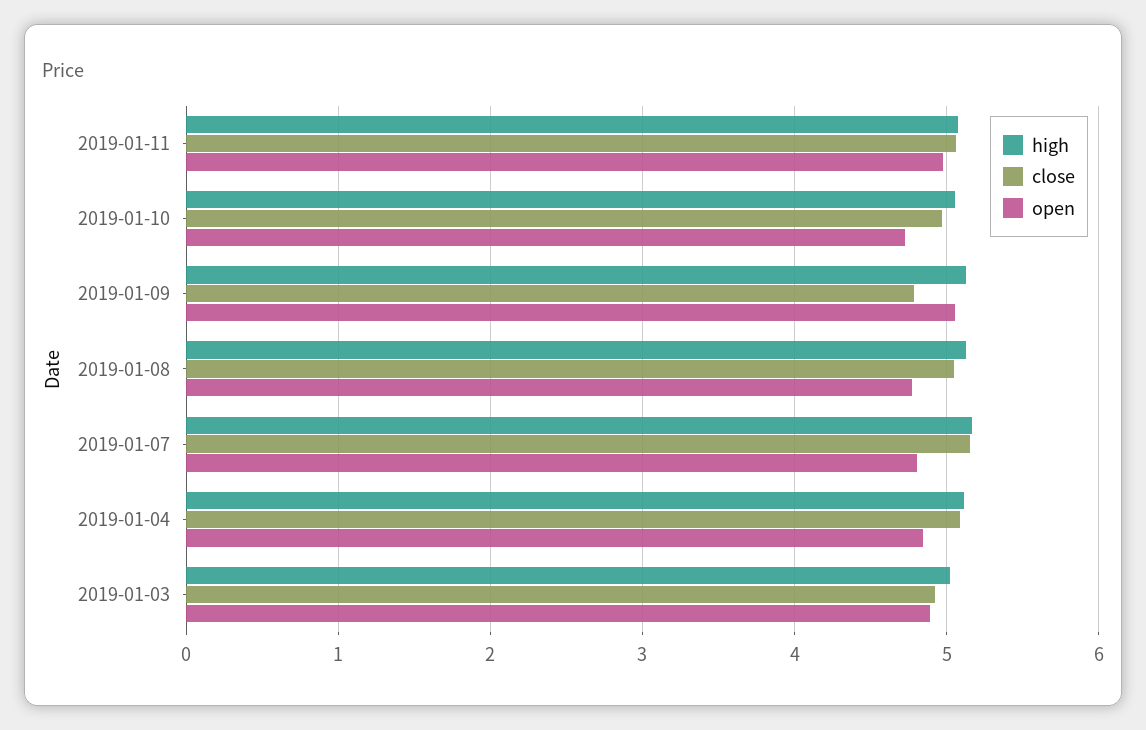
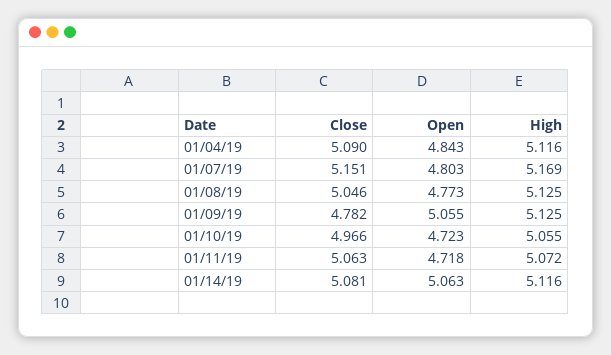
open, 2019-01-11: 5 -> 4.718
high, 2019-01-03: 5 -> none
close, 2019-01-03: 4.9 -> none
open, 2019-01-03: 4.9 -> none
close, 01/14/19: none -> 5.081
open, 01/14/19: none -> 5.063
high, 01/14/19: none -> 5.116

